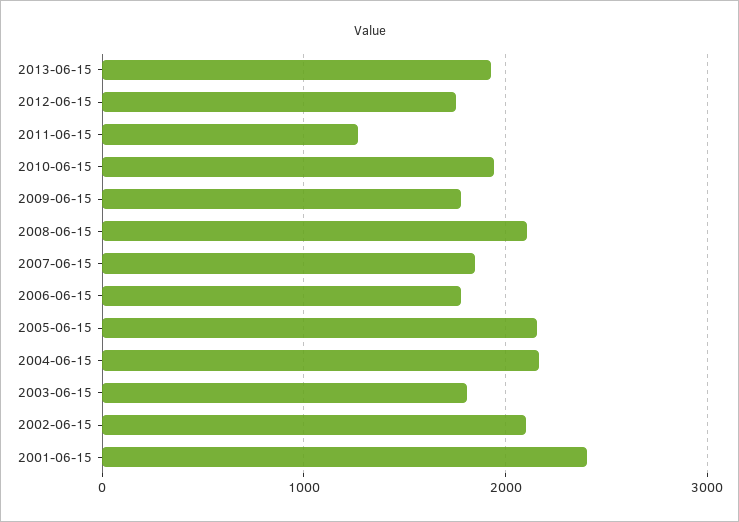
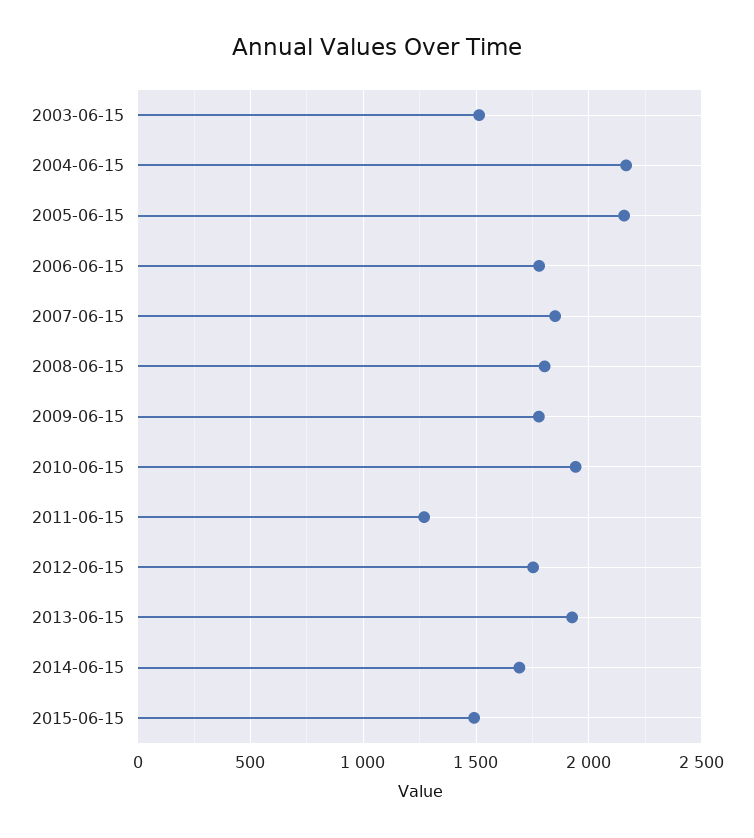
2008-06-15: 2100 -> 1800
2003-06-15: 1800 -> 1500
2002-06-15: 2100 -> none
2001-06-15: 2400 -> none
2014-06-15: none -> 1700
2015-06-15: none -> 1500

